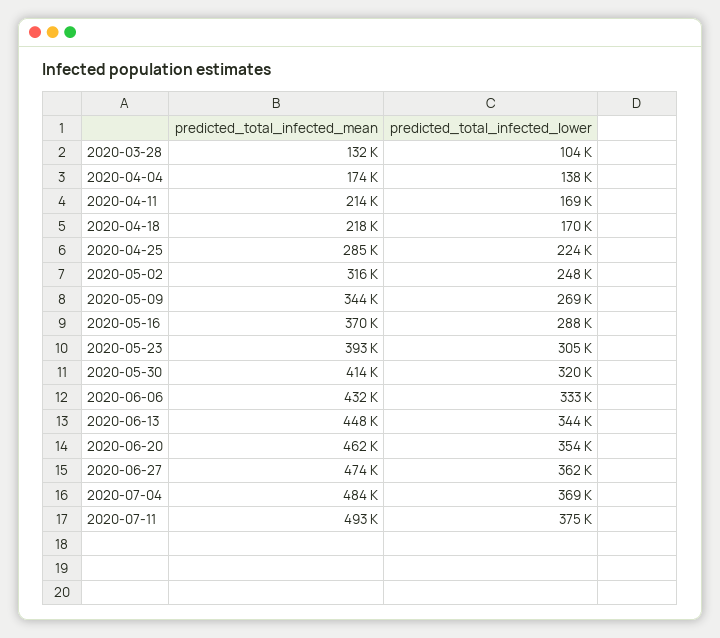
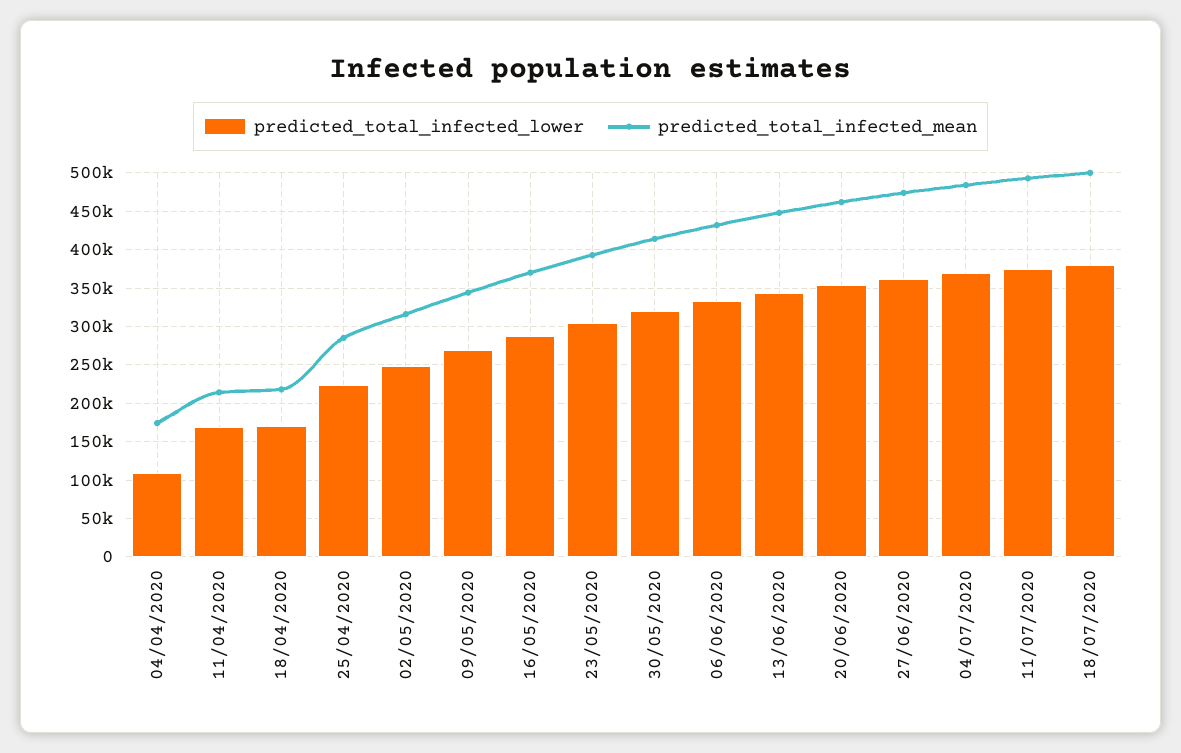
predicted_total_infected_mean, 2020-03-28: 132000 -> none
predicted_total_infected_lower, 2020-03-28: 104000 -> none
predicted_total_infected_lower, 2020-04-04: 138000 -> 110000
predicted_total_infected_lower, 18/07/2020: none -> 380000
predicted_total_infected_mean, 18/07/2020: none -> 500000

